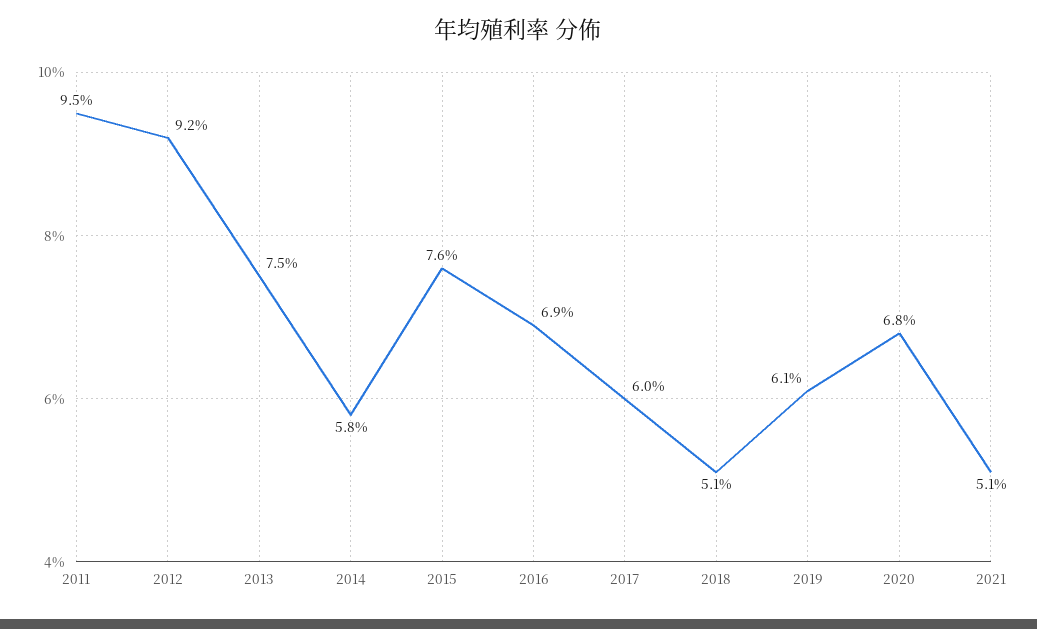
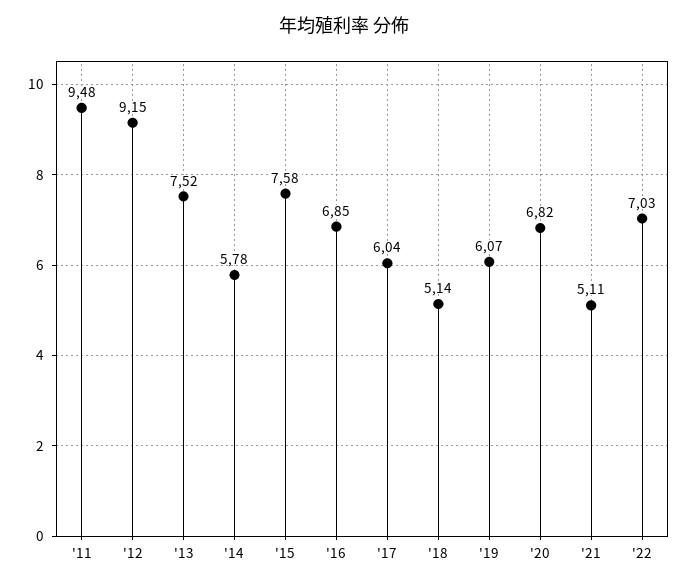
'22: none -> 7.03

